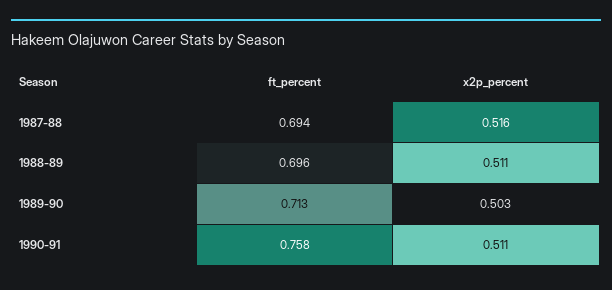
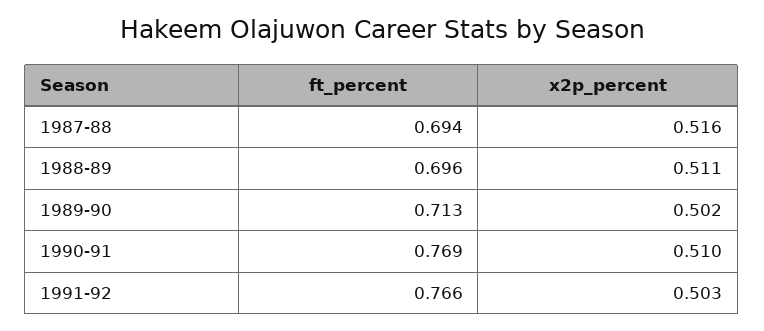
x2p_percent, 1989-90: 0.503 -> 0.502
ft_percent, 1990-91: 0.758 -> 0.769
x2p_percent, 1990-91: 0.511 -> 0.51
ft_percent, 1991-92: none -> 0.766
x2p_percent, 1991-92: none -> 0.503

